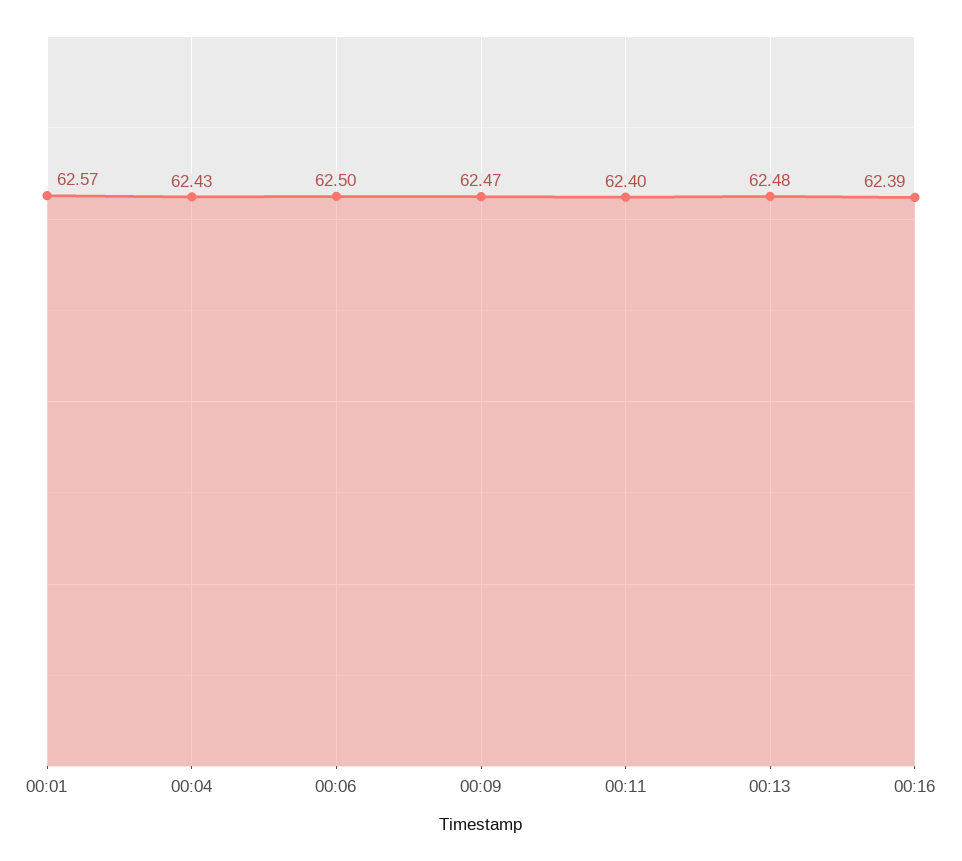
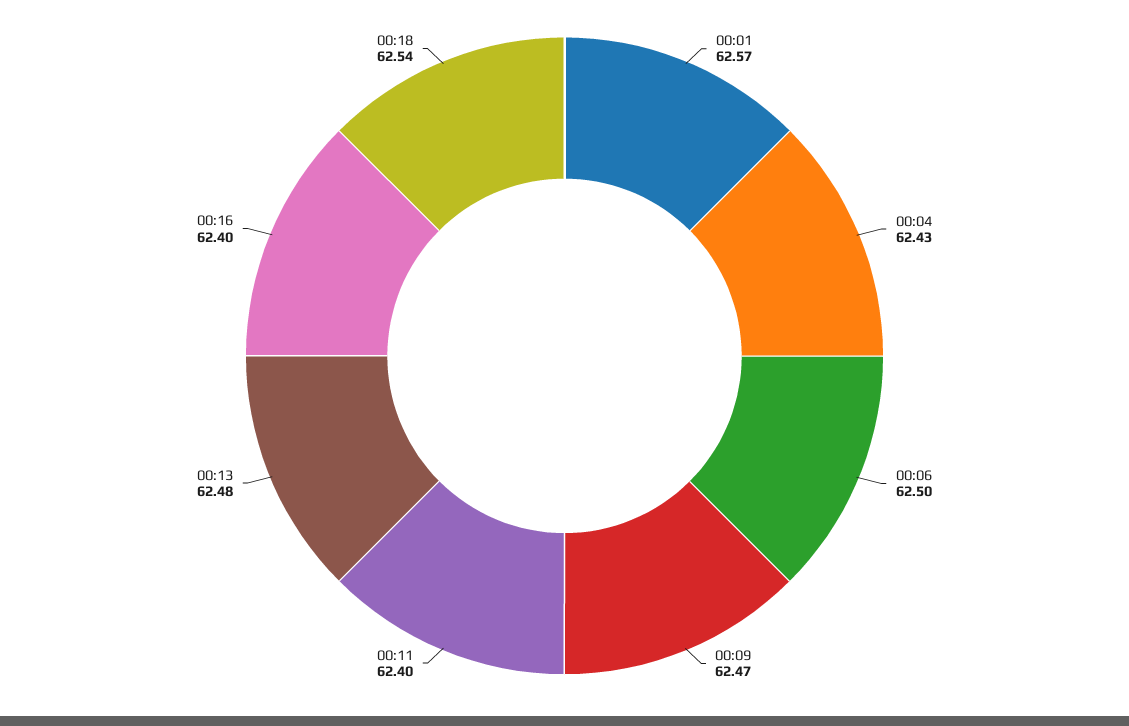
00:16: 62.39 -> 62.4
00:18: none -> 62.54

